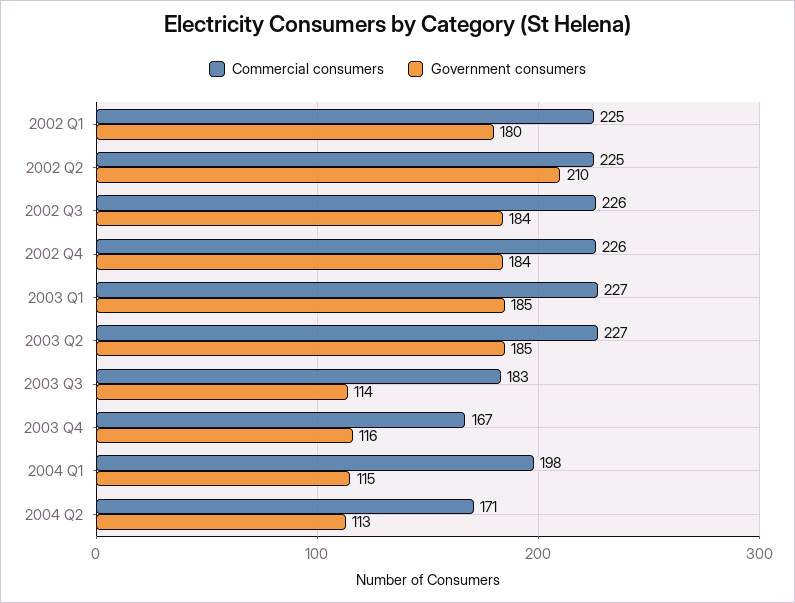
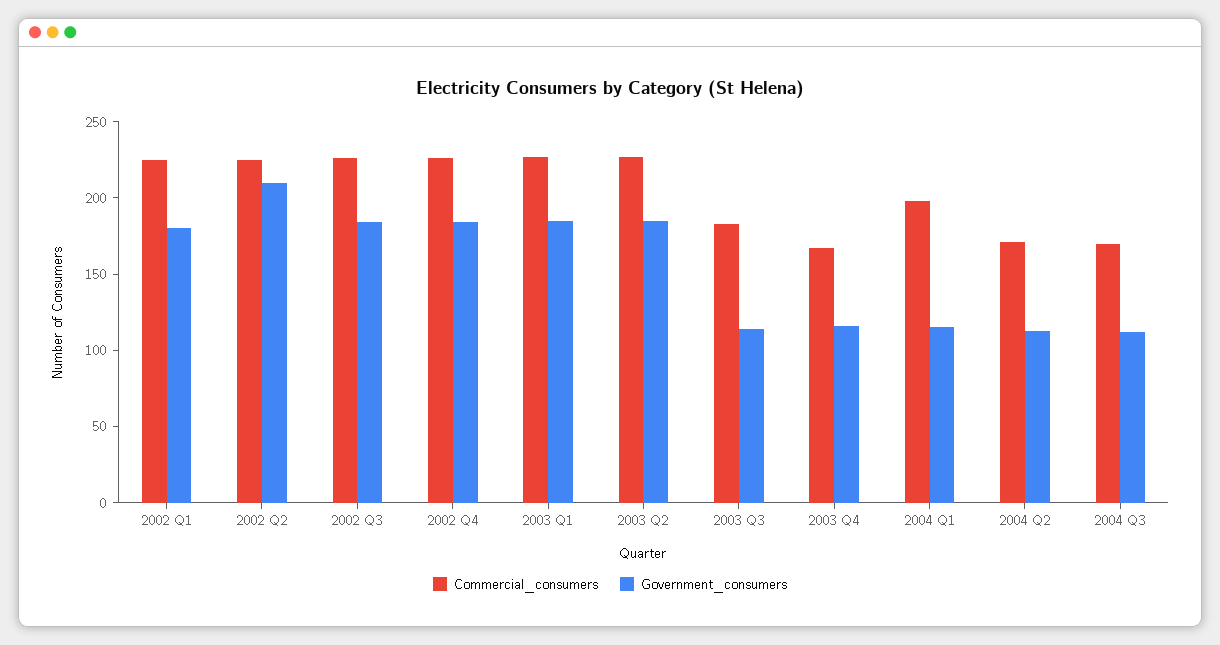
Commercial consumers, 2004 Q3: none -> 170
Government consumers, 2004 Q3: none -> 110

